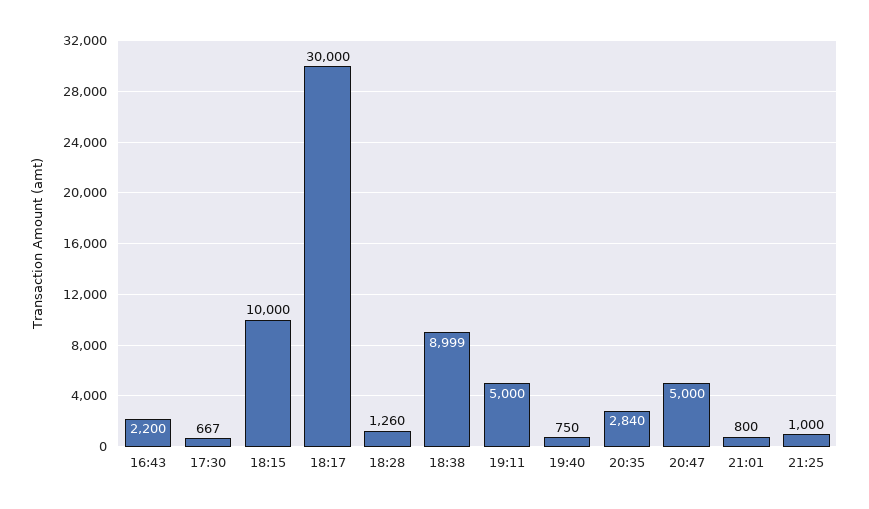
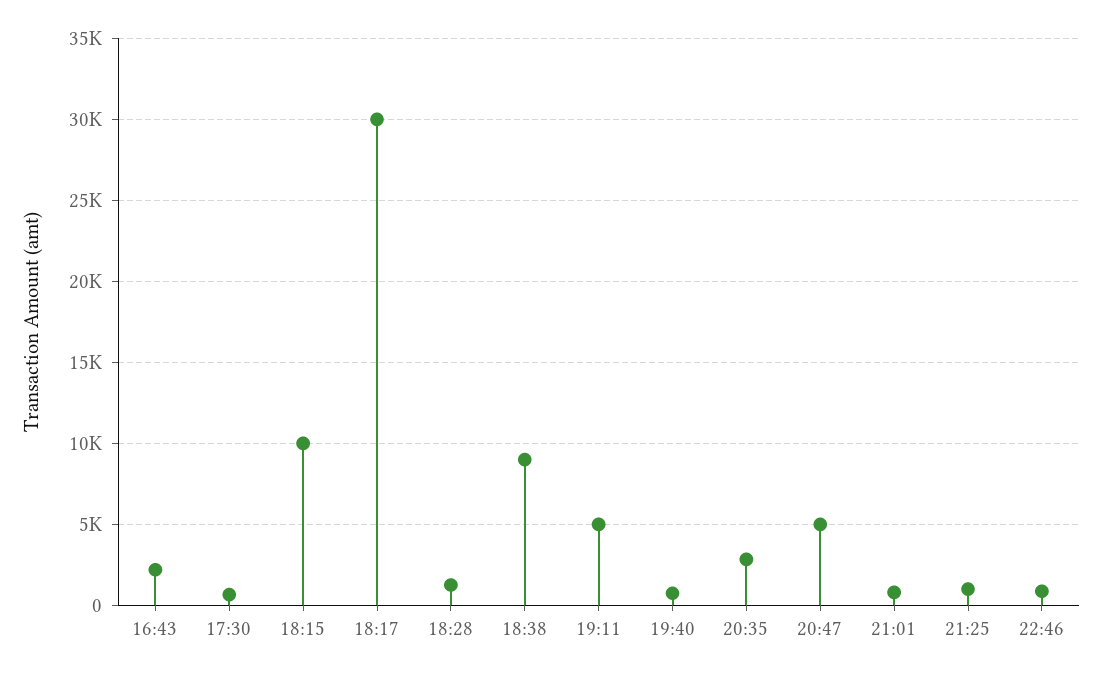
22:46: none -> 1000

